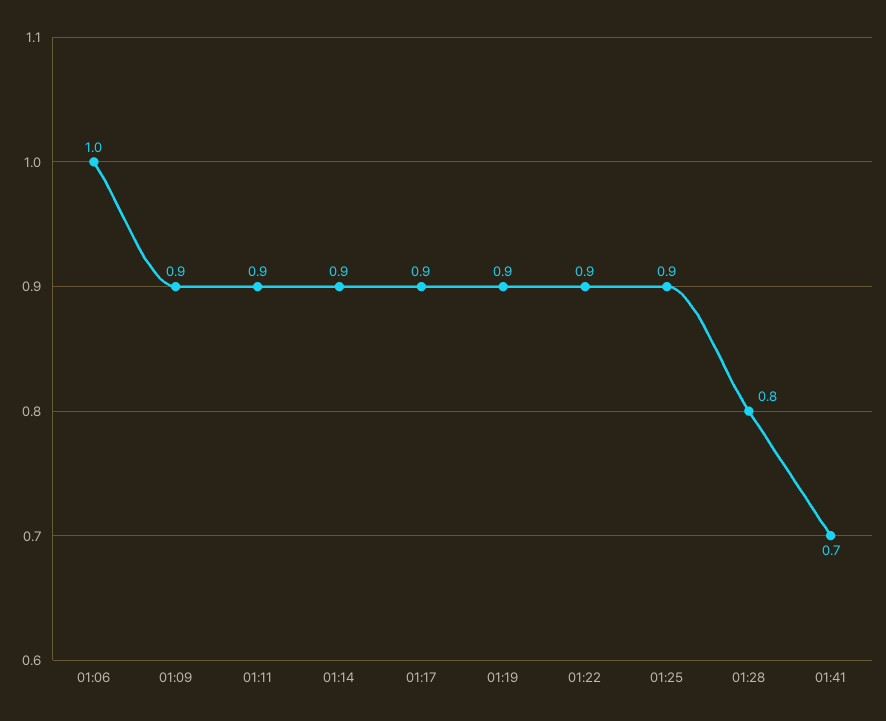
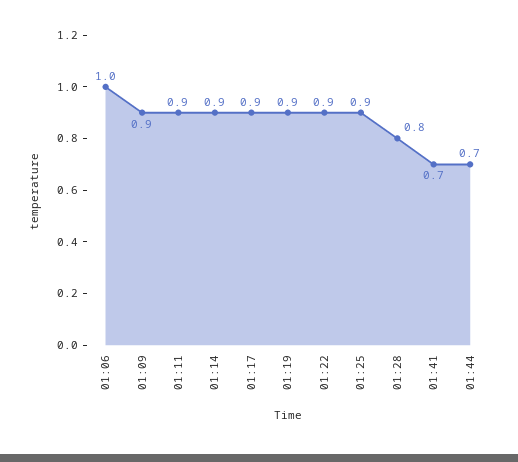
01:44: none -> 0.7

